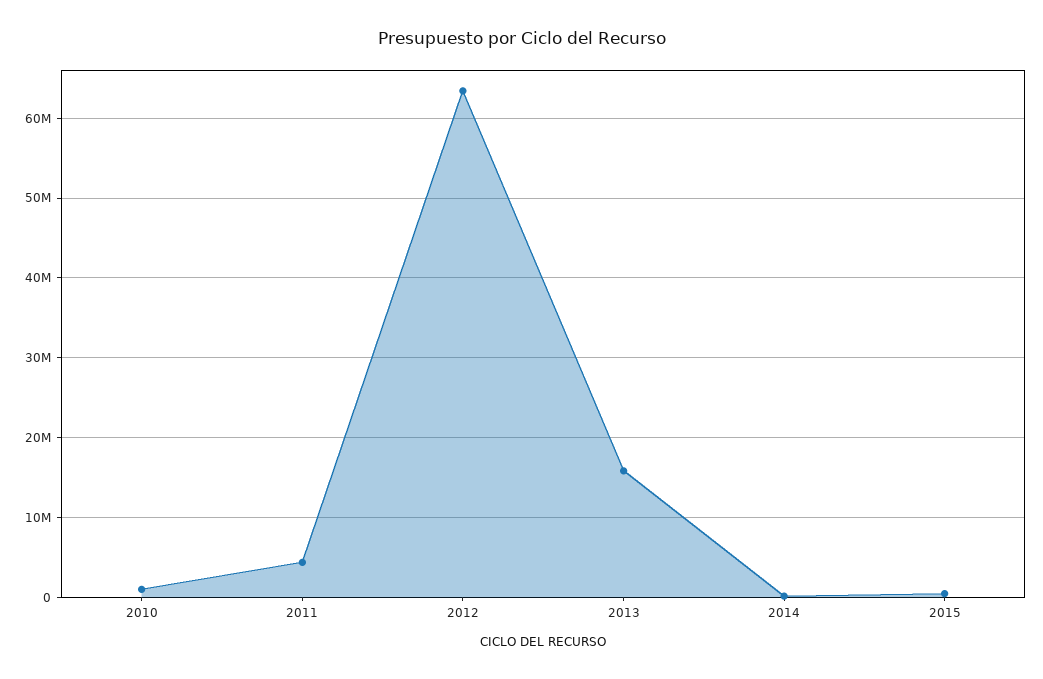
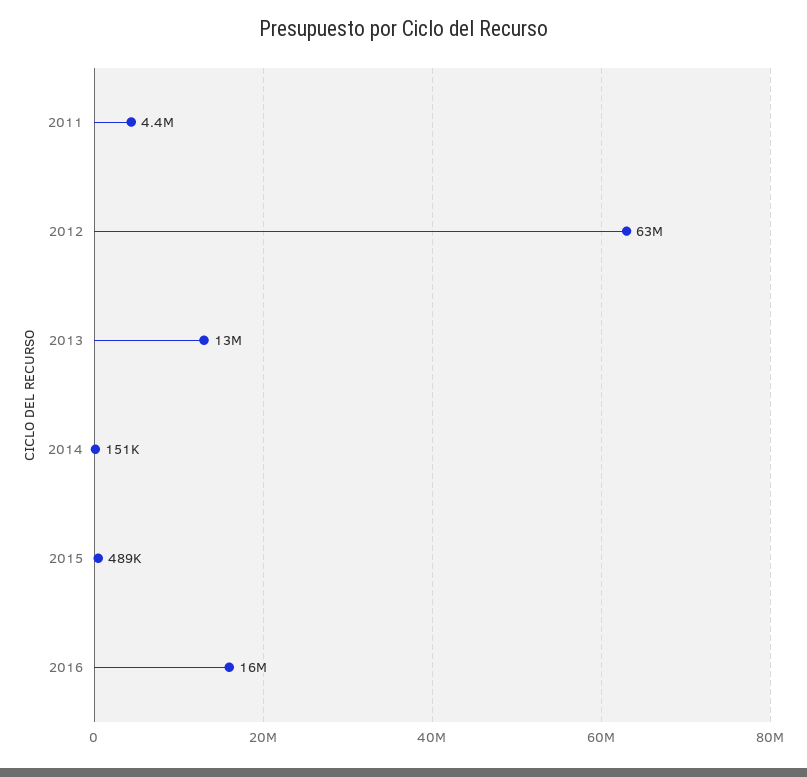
2010: 1000000 -> none
2013: 16000000 -> 13000000
2016: none -> 16000000

